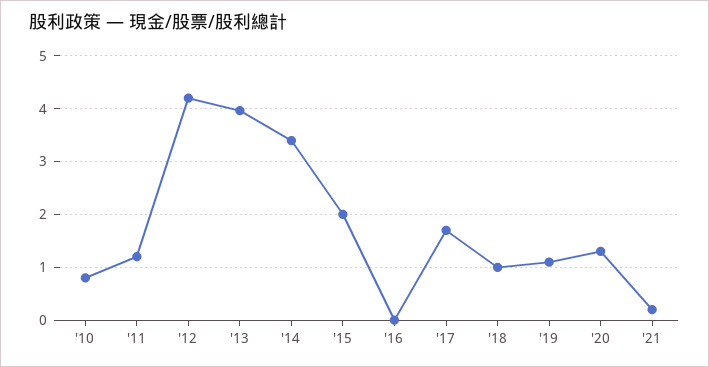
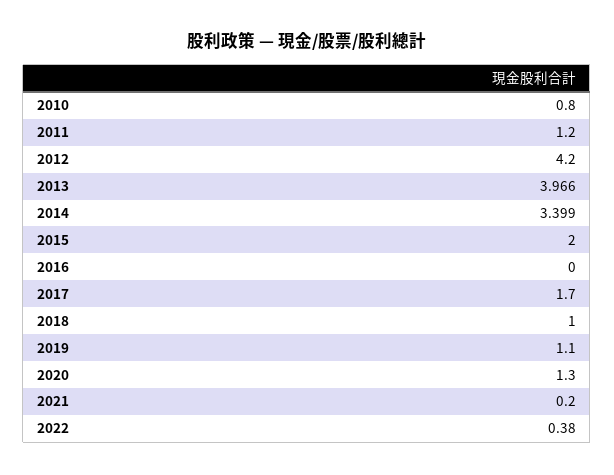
2022: none -> 0.38

